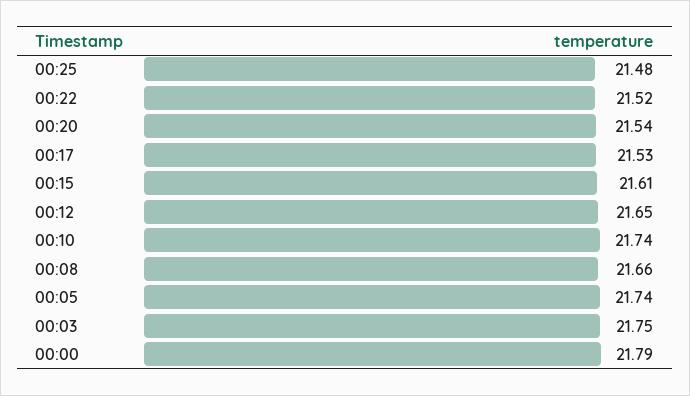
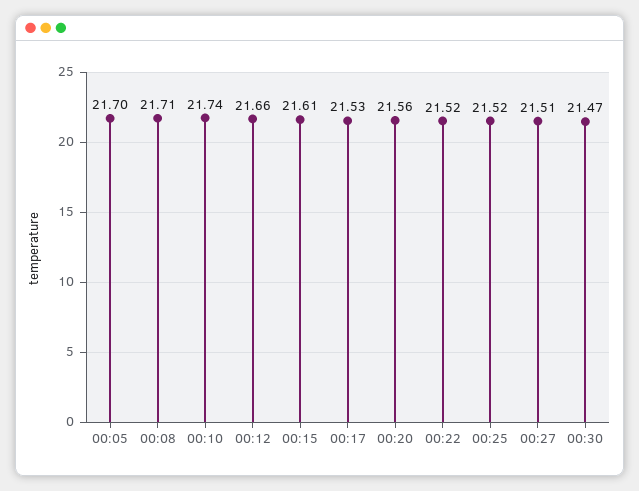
00:25: 21.48 -> 21.52
00:20: 21.54 -> 21.56
00:12: 21.65 -> 21.66
00:08: 21.66 -> 21.71
00:05: 21.74 -> 21.7
00:03: 21.75 -> none
00:00: 21.79 -> none
00:27: none -> 21.51
00:30: none -> 21.47

